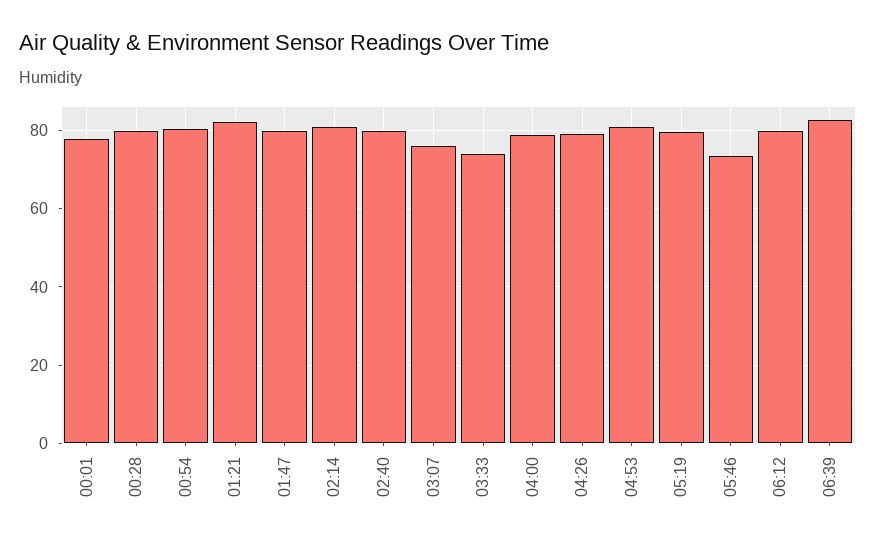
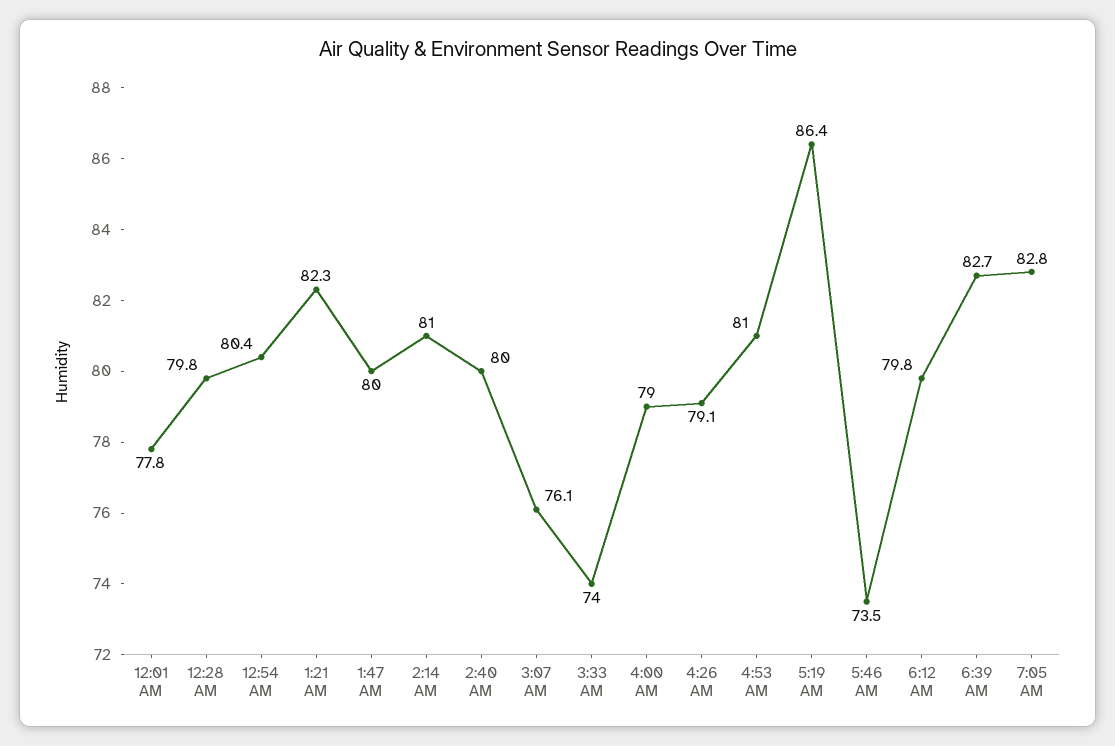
05:19: 80 -> 86.4
7:05 AM: none -> 82.8

